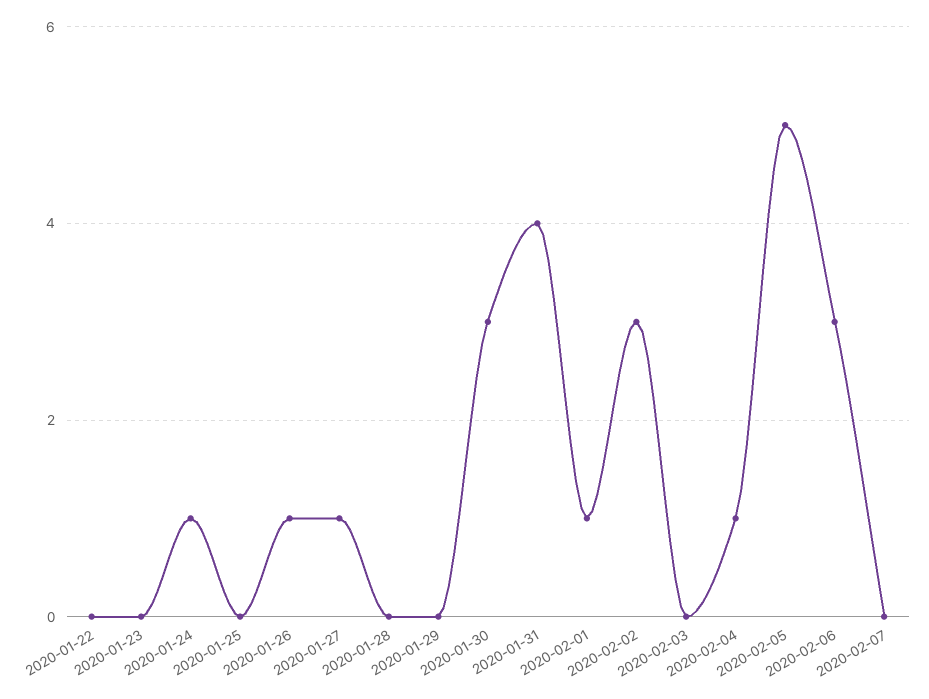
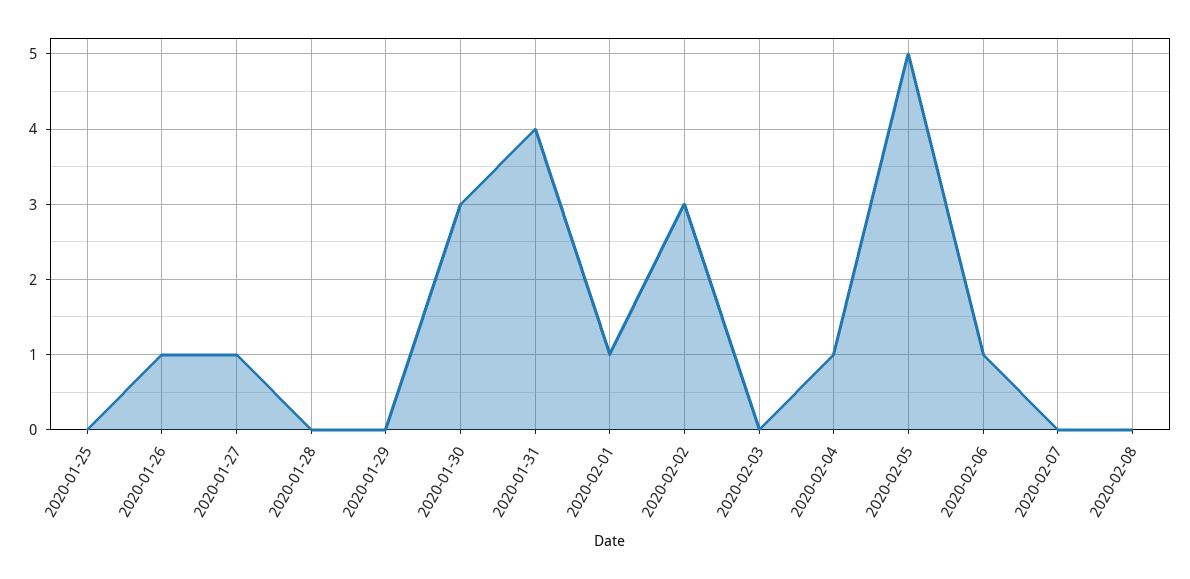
2020-01-22: 0 -> none
2020-01-23: 0 -> none
2020-01-24: 1 -> none
2020-02-06: 3 -> 1
2020-02-08: none -> 0

